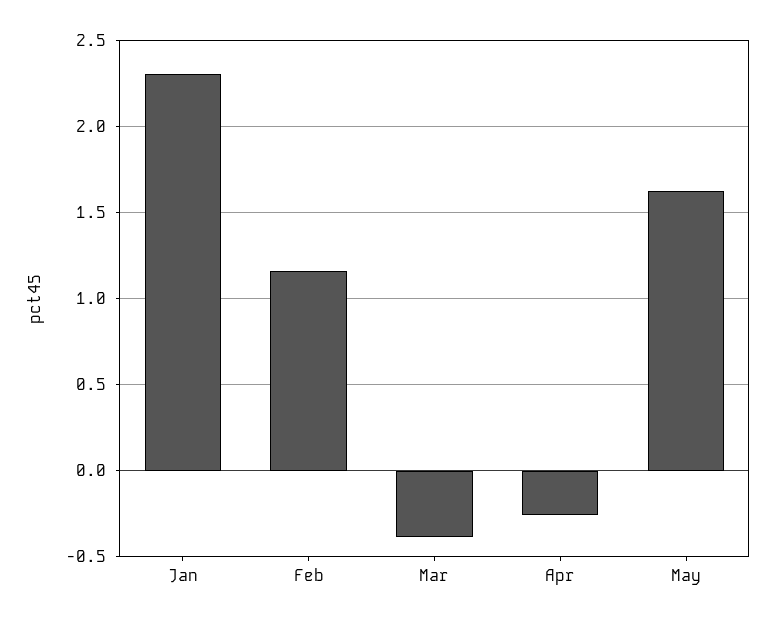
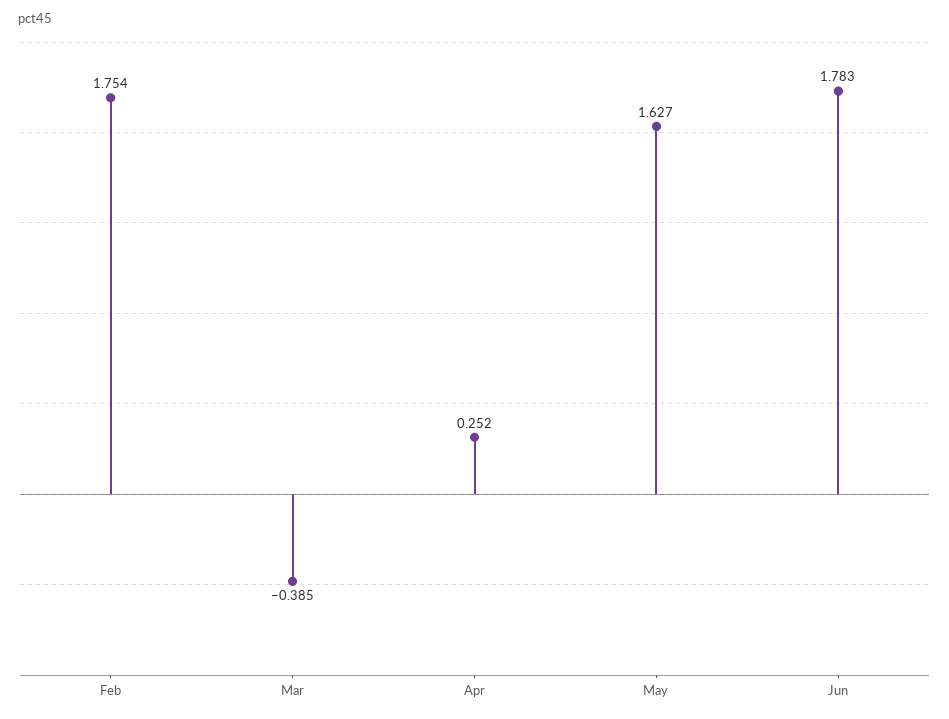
Jan: 2.3 -> none
Feb: 1.15 -> 1.754
Apr: -0.25 -> 0.252
Jun: none -> 1.783

